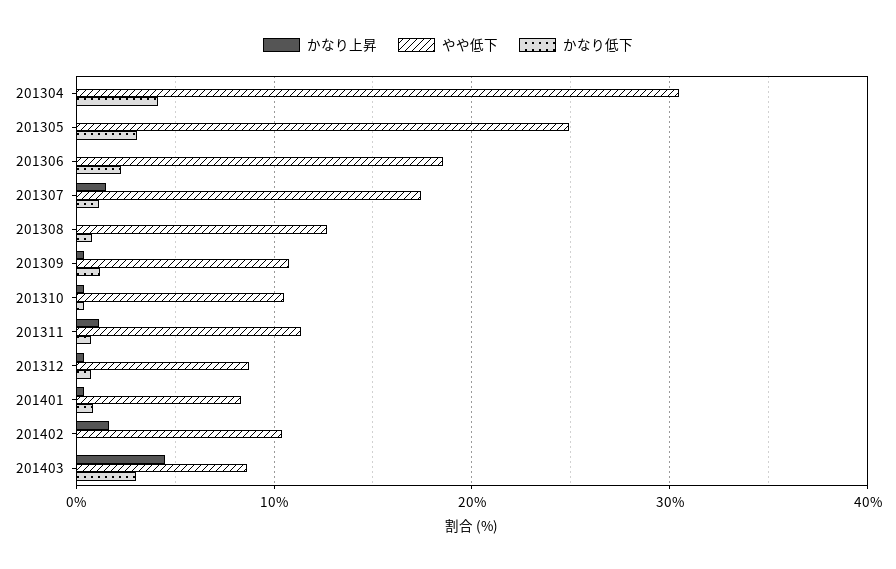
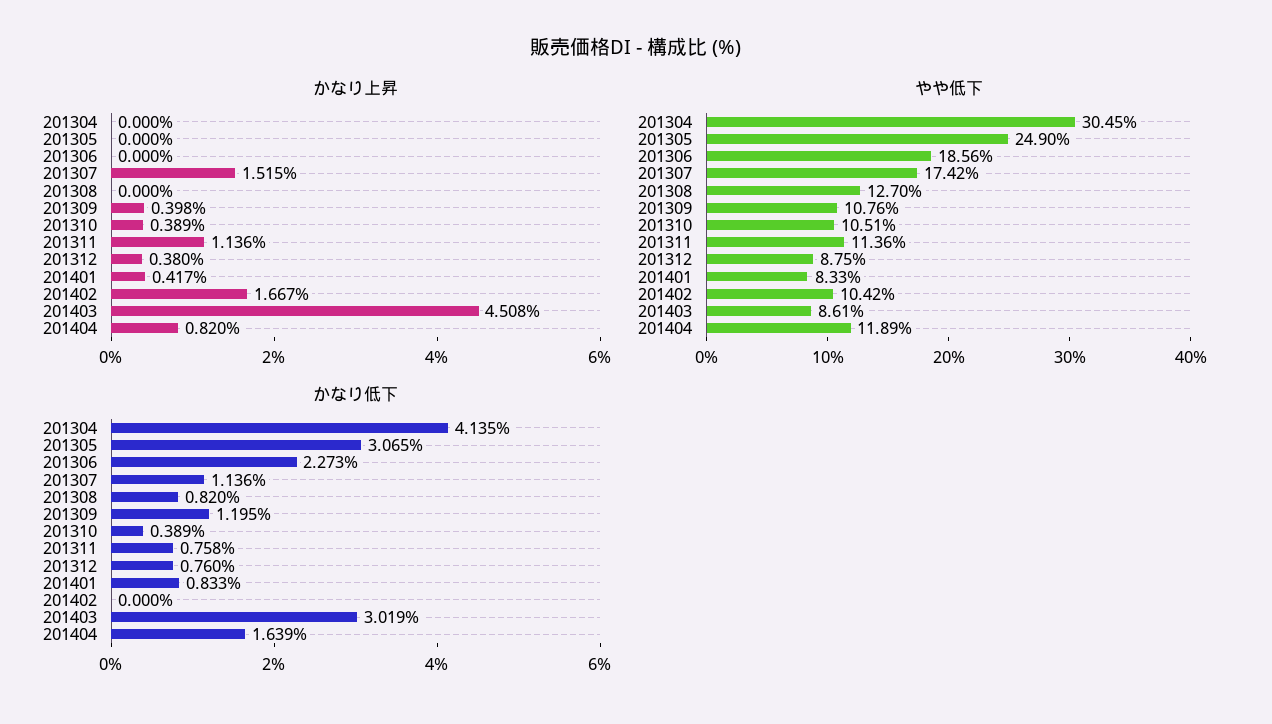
かなり上昇, 201404: none -> 0.82
やや低下, 201404: none -> 11.89
かなり低下, 201404: none -> 1.639

